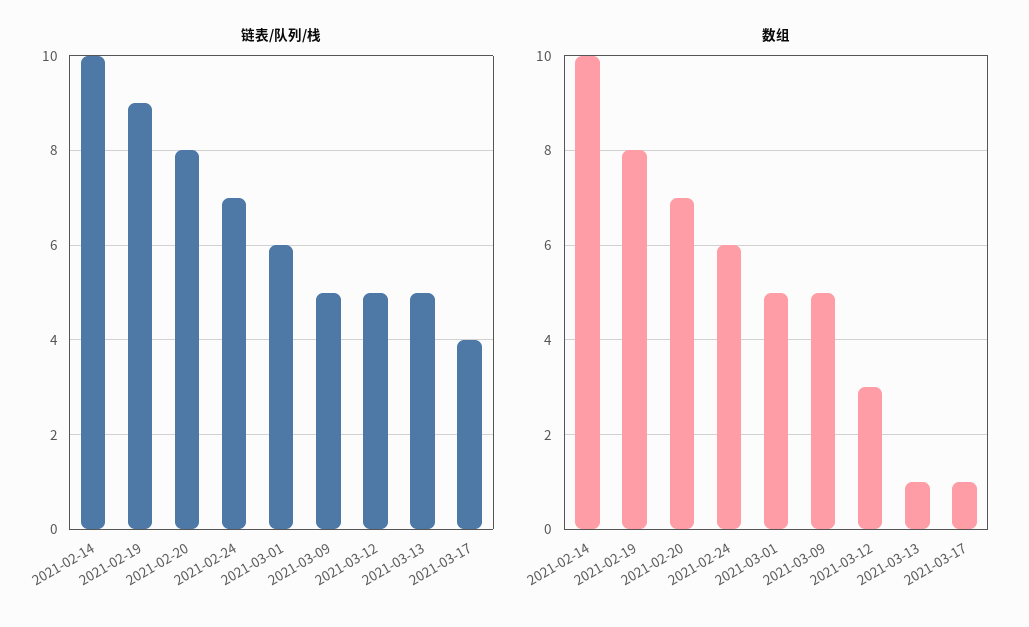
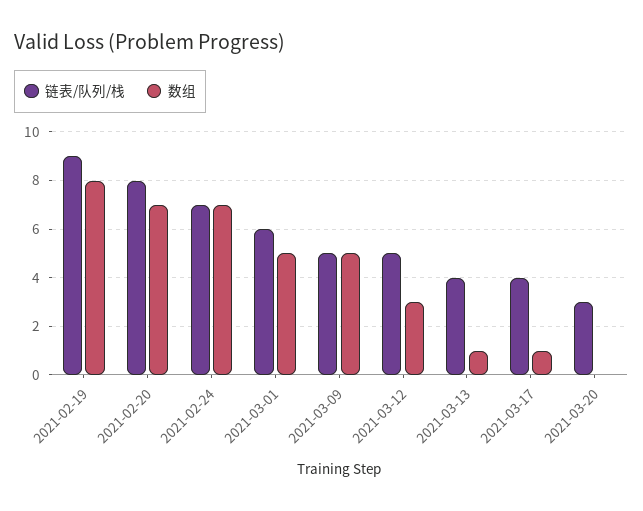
链表/队列/栈, 2021-02-14: 10 -> none
链表/队列/栈, 2021-03-13: 5 -> 4
数组, 2021-02-14: 10 -> none
数组, 2021-02-24: 6 -> 7
链表/队列/栈, 2021-03-20: none -> 3
数组, 2021-03-20: none -> 0

